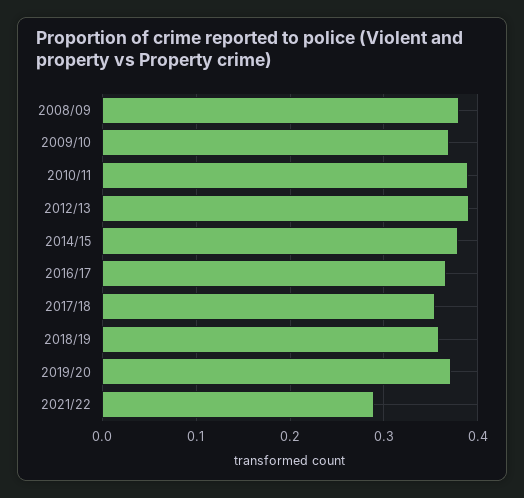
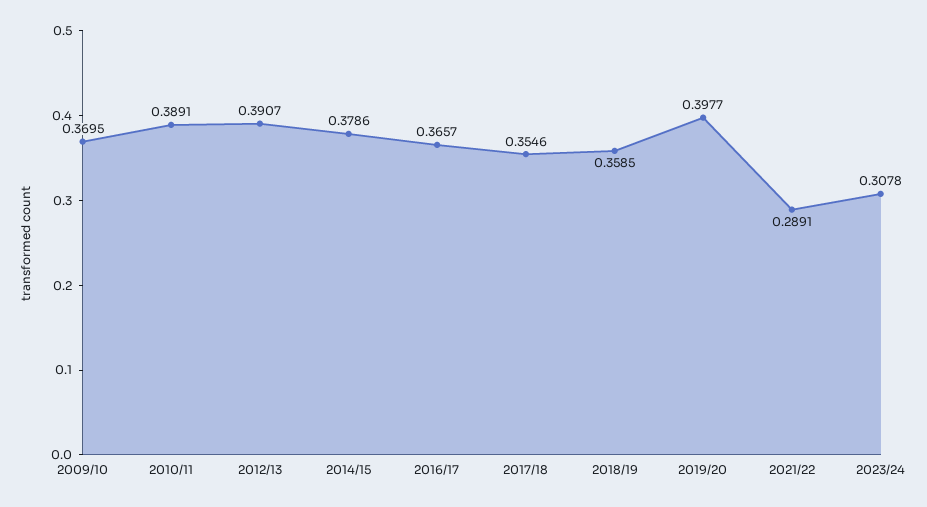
2008/09: 0.38 -> none
2019/20: 0.37 -> 0.3977
2023/24: none -> 0.3078

